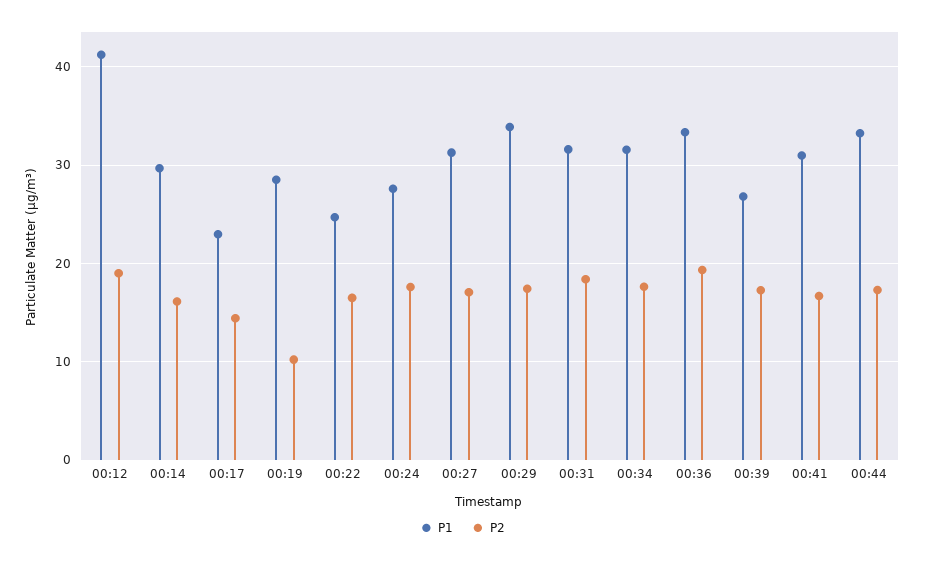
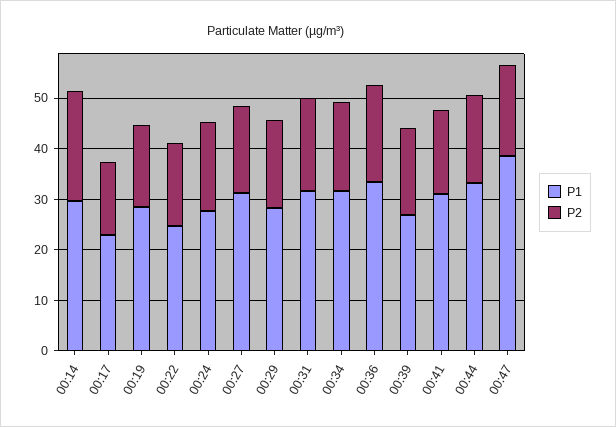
P1, 00:12: 41 -> none
P2, 00:12: 19 -> none
P2, 00:14: 16 -> 22
P2, 00:19: 10 -> 16
P1, 00:29: 34 -> 28
P1, 00:47: none -> 38
P2, 00:47: none -> 18

